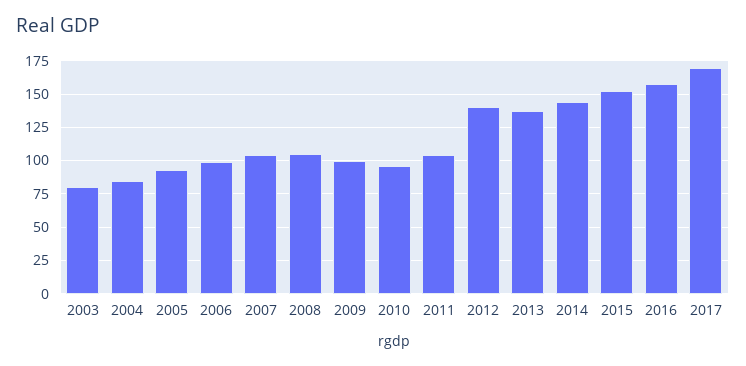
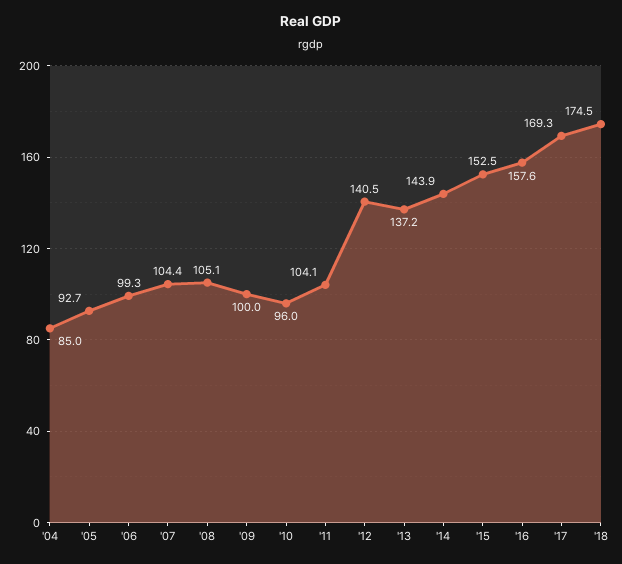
2003: 80 -> none
'18: none -> 174.5

